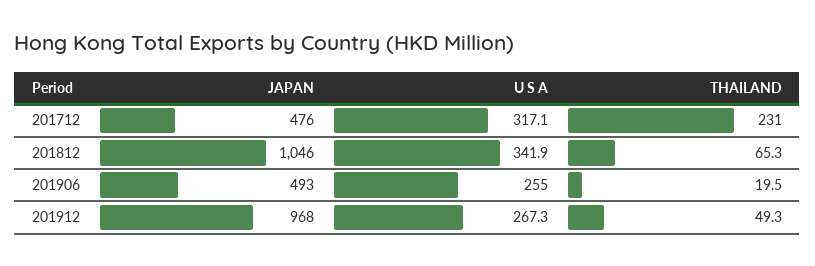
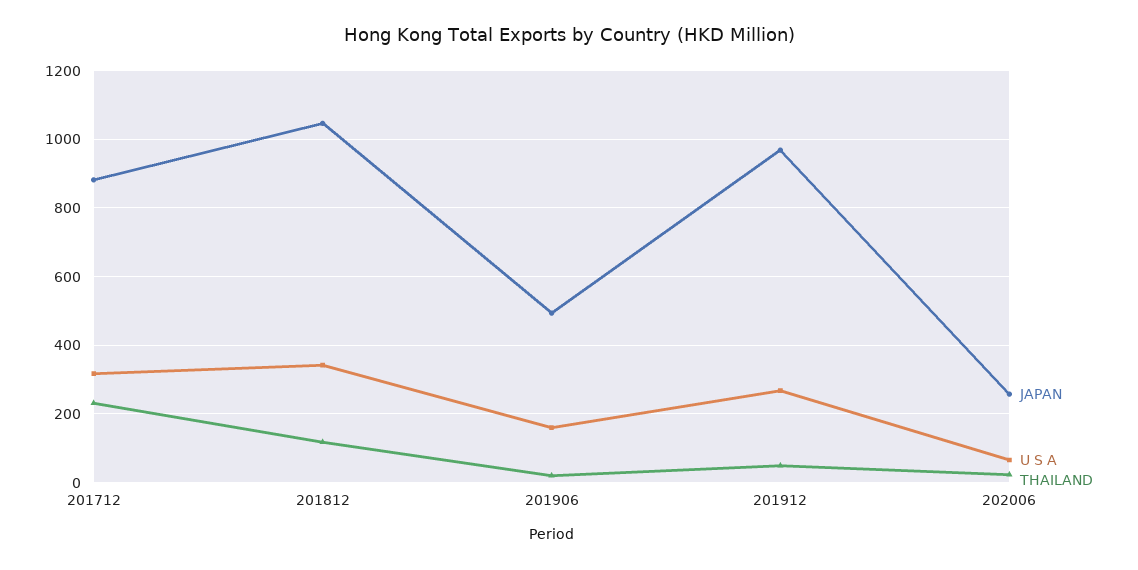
JAPAN, 201712: 476 -> 880
THAILAND, 201812: 65.3 -> 120
U S A, 201906: 255 -> 160
JAPAN, 202006: none -> 260
U S A, 202006: none -> 60
THAILAND, 202006: none -> 20

